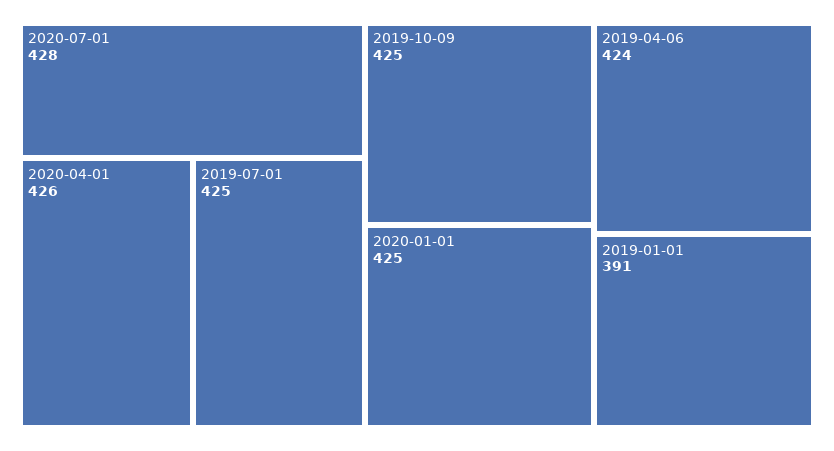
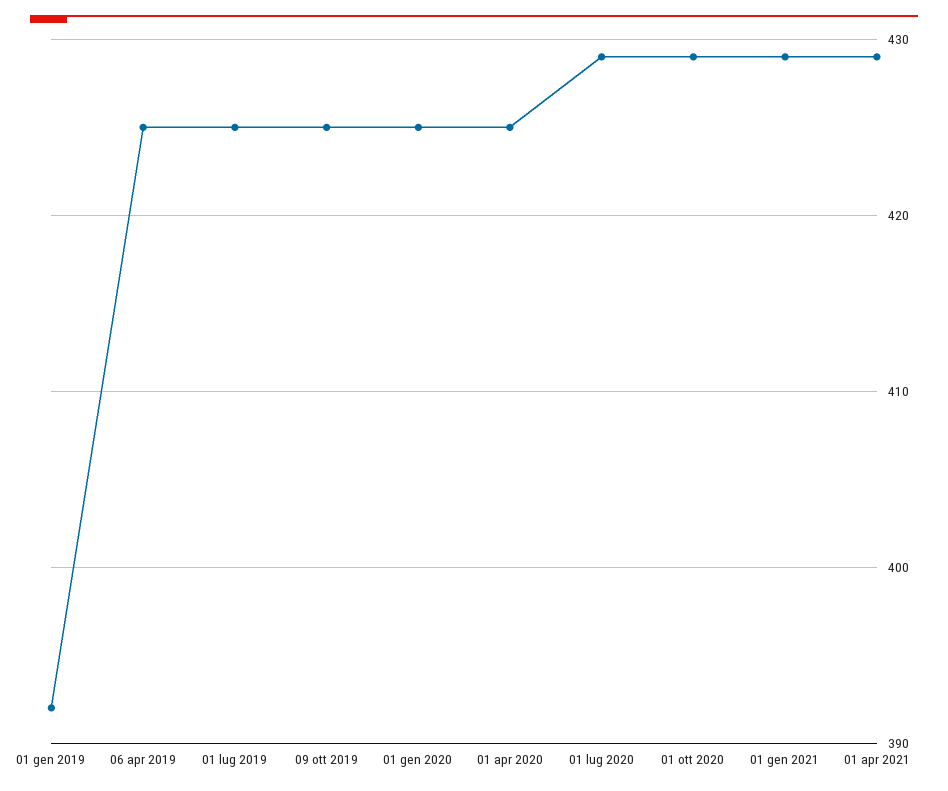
2020-07-01: 428 -> 429
2020-04-01: 426 -> 425
2019-04-06: 424 -> 425
2019-01-01: 391 -> 392
01 ott 2020: none -> 429
01 gen 2021: none -> 429
01 apr 2021: none -> 429

